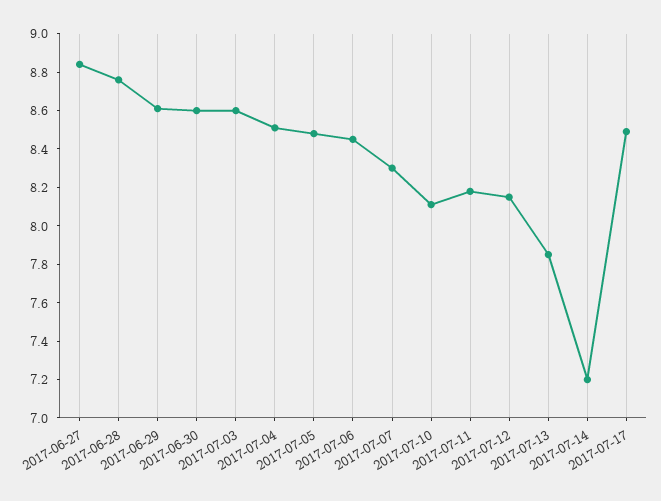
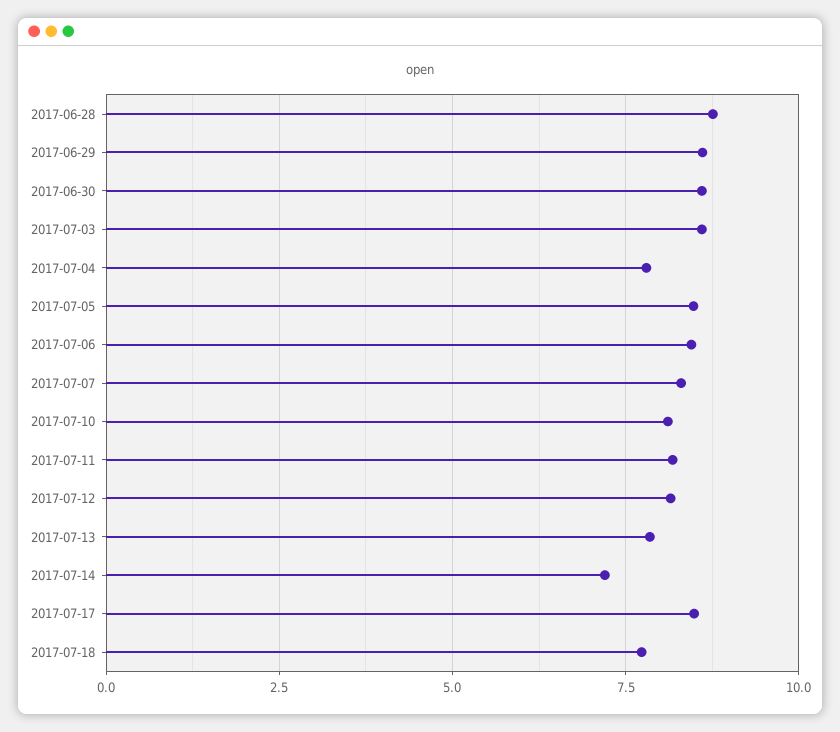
2017-06-27: 8.85 -> none
2017-07-04: 8.5 -> 7.75
2017-07-18: none -> 7.75

